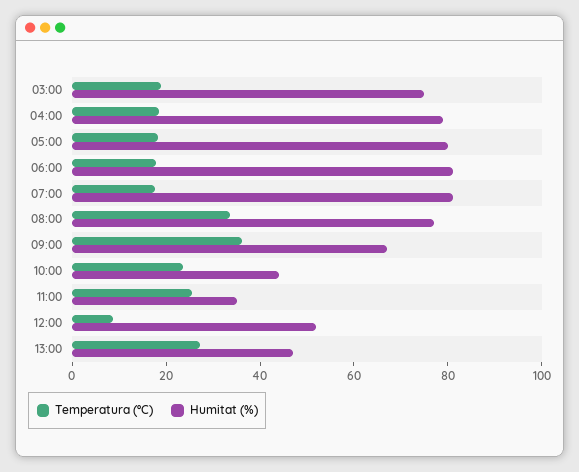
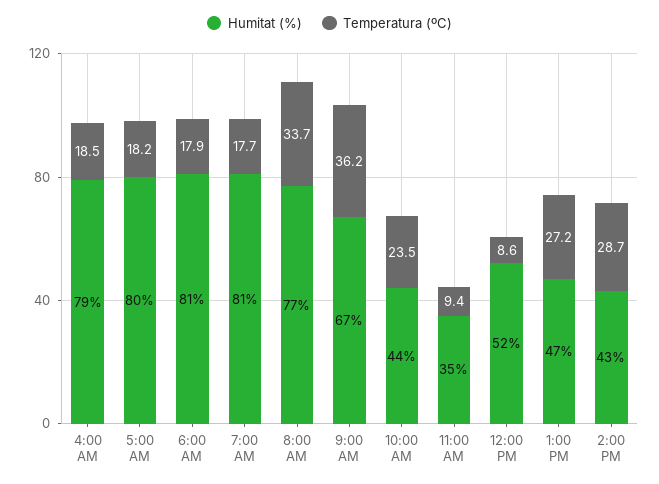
Temperatura (ºC), 03:00: 20 -> none
Humitat (%), 03:00: 75 -> none
Temperatura (ºC), 11:00: 25 -> 9.4
Humitat (%), 2:00 PM: none -> 43
Temperatura (ºC), 2:00 PM: none -> 28.7

